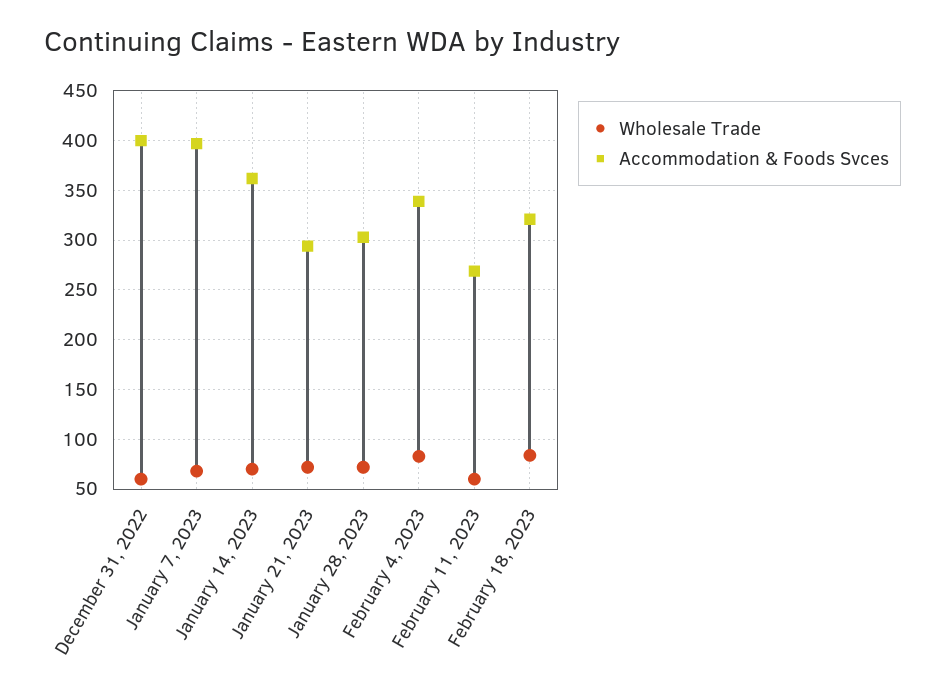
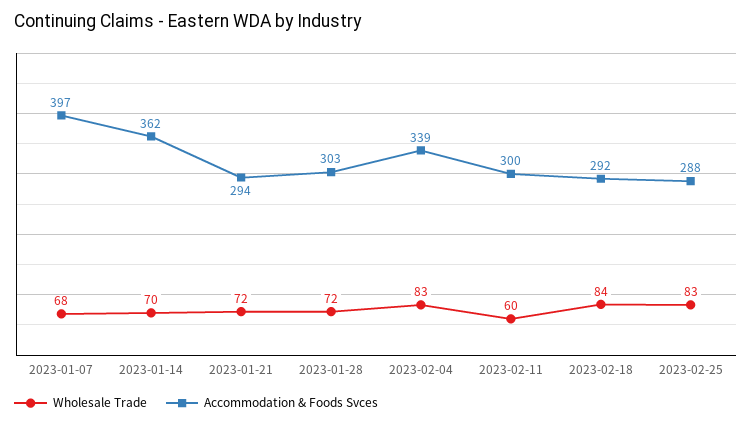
Wholesale Trade, December 31, 2022: 60 -> none
Accommodation & Foods Svces, December 31, 2022: 400 -> none
Accommodation & Foods Svces, February 11, 2023: 270 -> 300
Accommodation & Foods Svces, February 18, 2023: 320 -> 292
Wholesale Trade, 2023-02-25: none -> 83
Accommodation & Foods Svces, 2023-02-25: none -> 288

